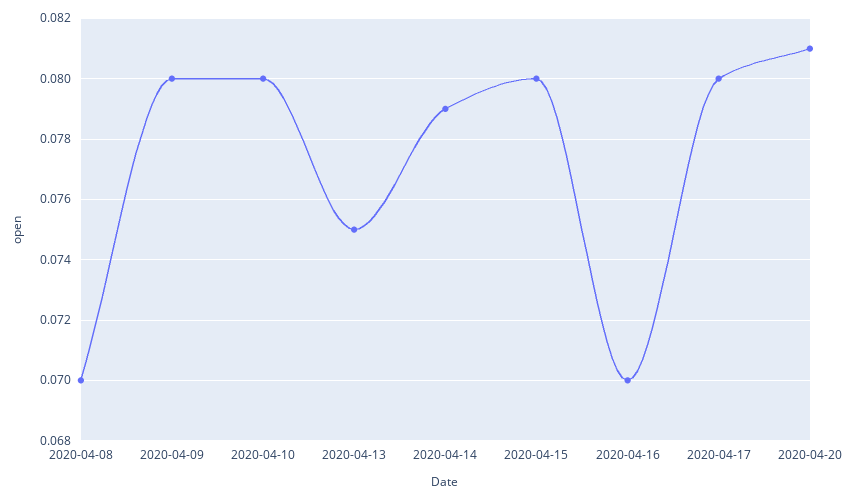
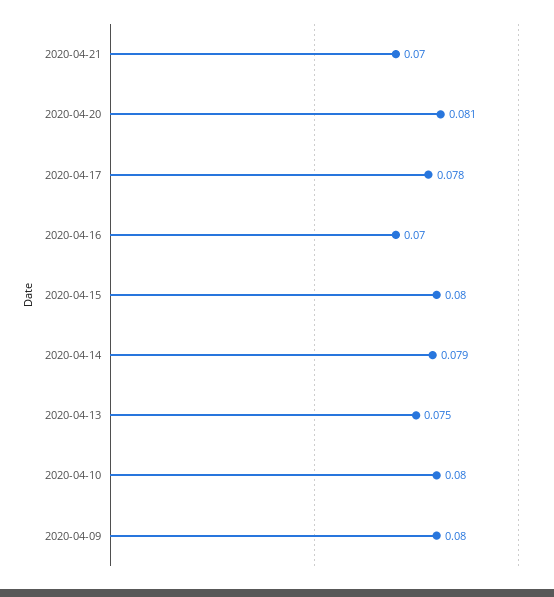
2020-04-08: 0.07 -> none
2020-04-17: 0.08 -> 0.078
2020-04-21: none -> 0.07

